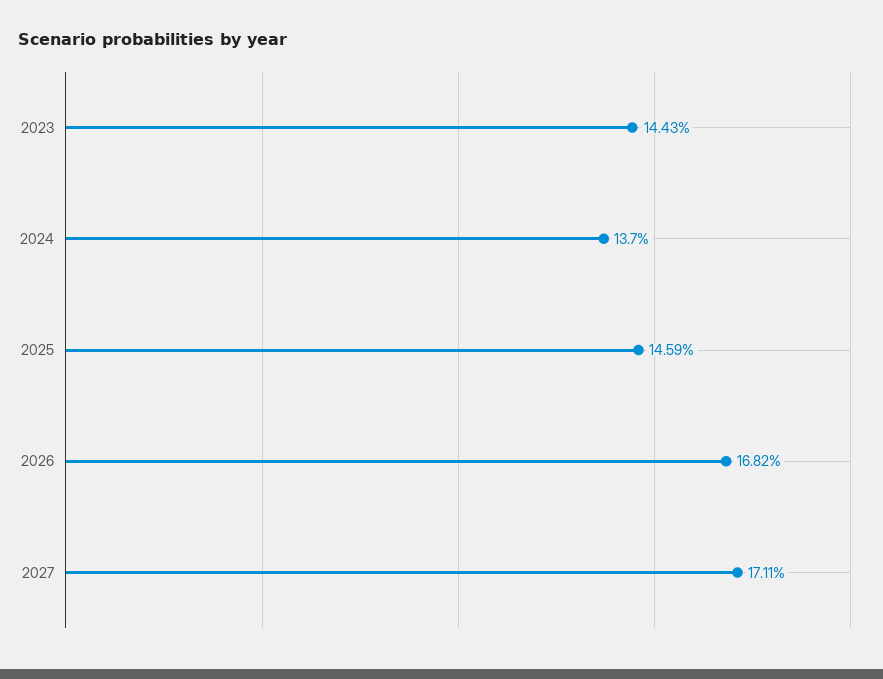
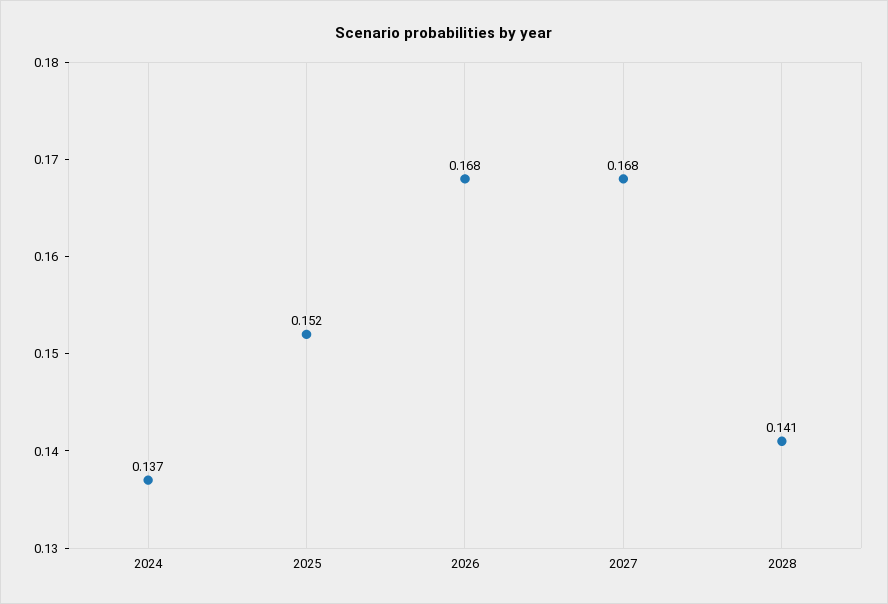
2023: 0.1443 -> none
2025: 0.1459 -> 0.152
2027: 0.1711 -> 0.168
2028: none -> 0.141

